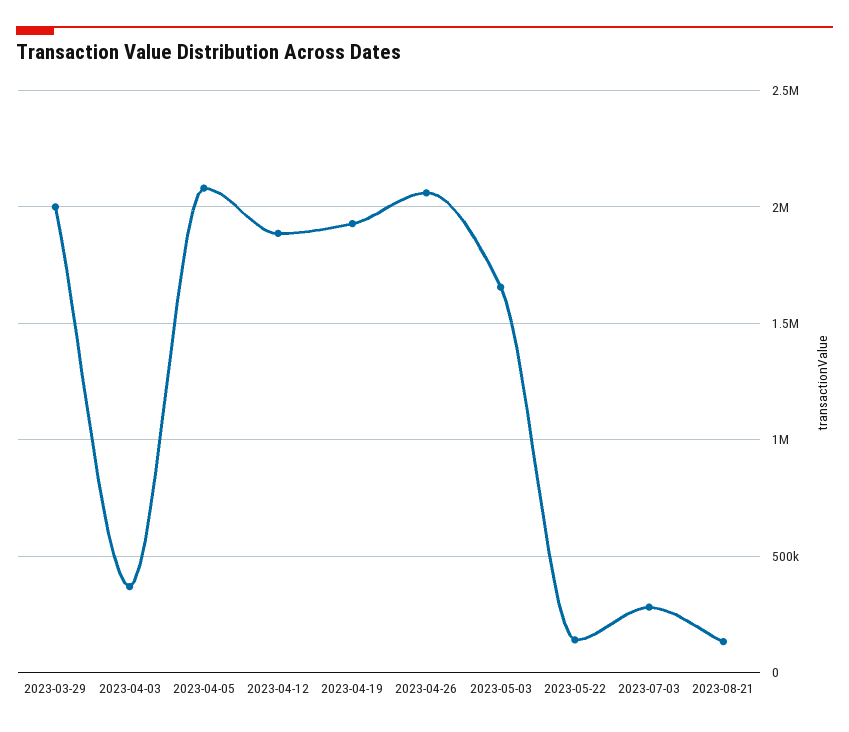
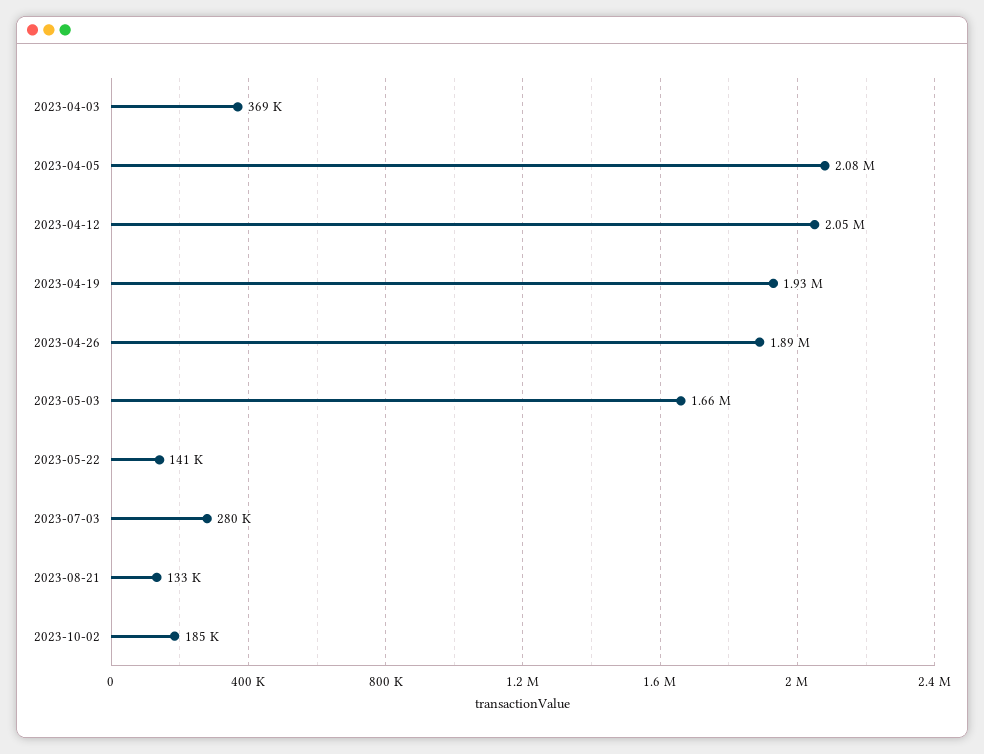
2023-03-29: 2000000 -> none
2023-04-12: 1900000 -> 2050000
2023-04-26: 2050000 -> 1890000
2023-10-02: none -> 185000

